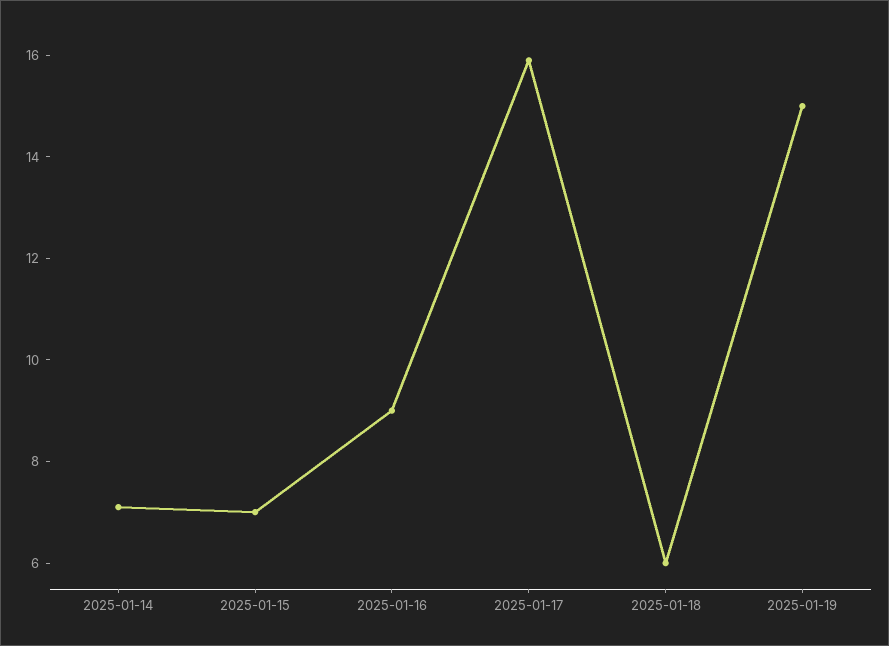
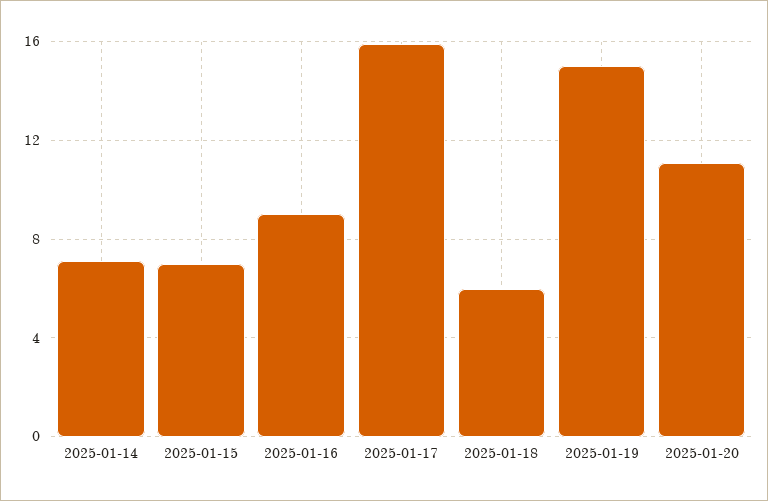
2025-01-20: none -> 11

